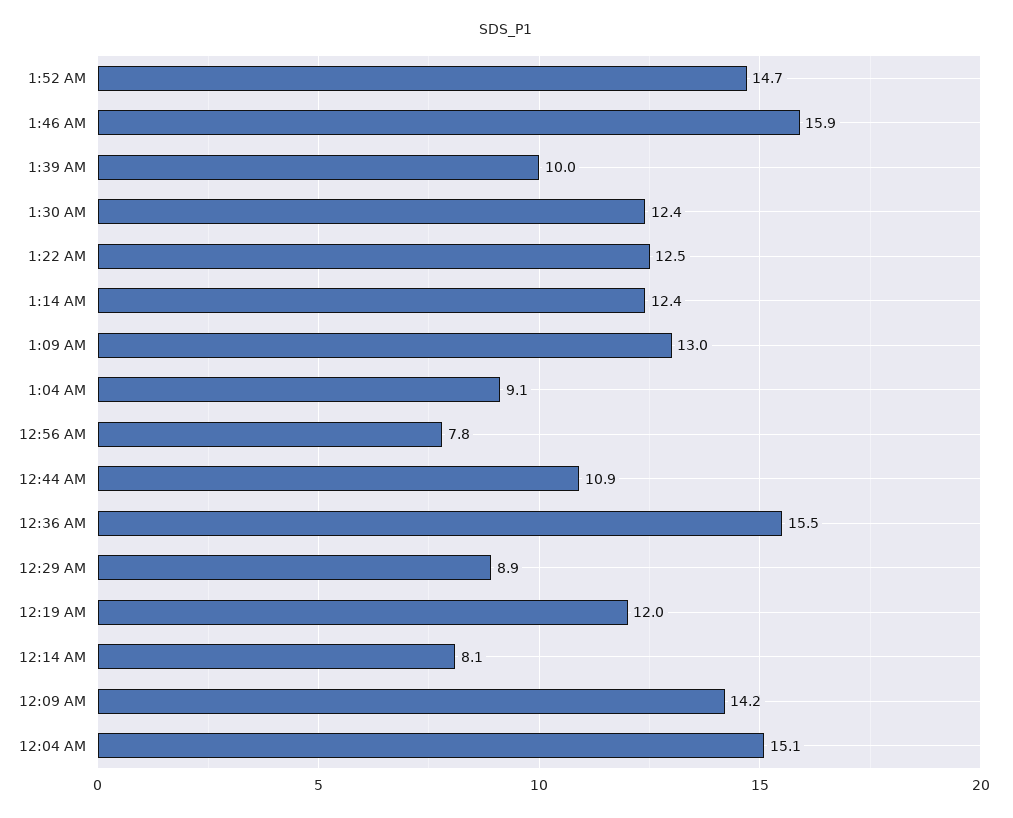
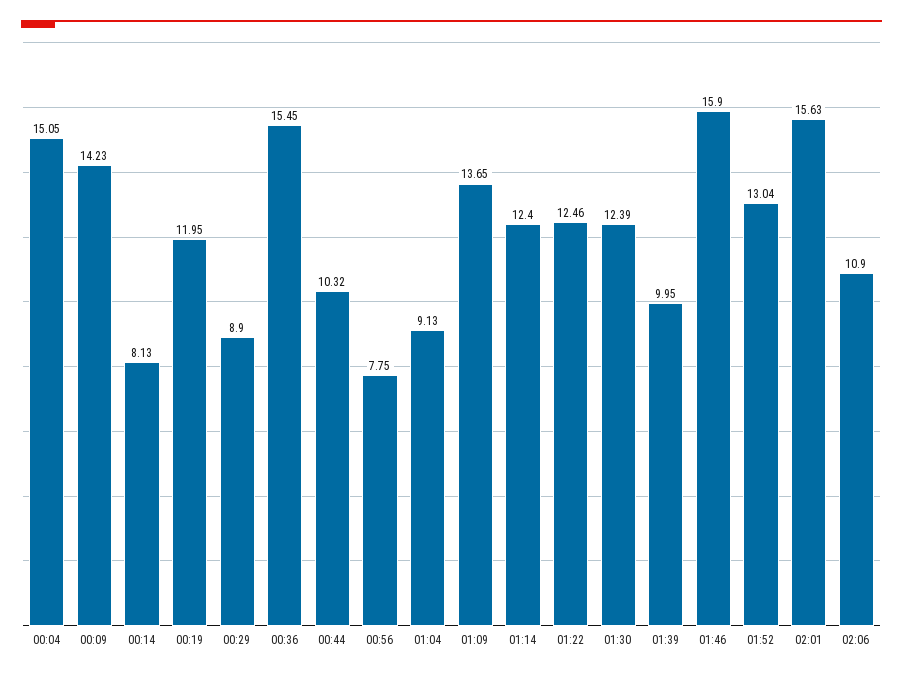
1:52 AM: 14.7 -> 13.04
1:09 AM: 13 -> 13.65
12:44 AM: 10.9 -> 10.32
02:01: none -> 15.63
02:06: none -> 10.9

